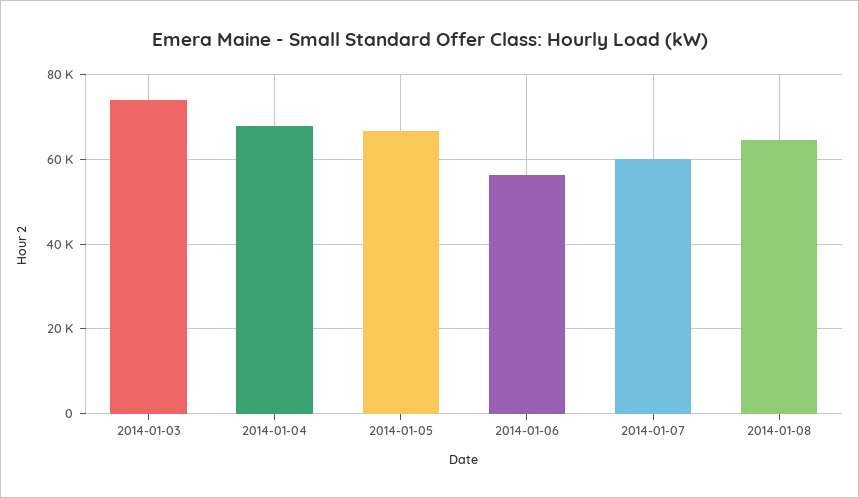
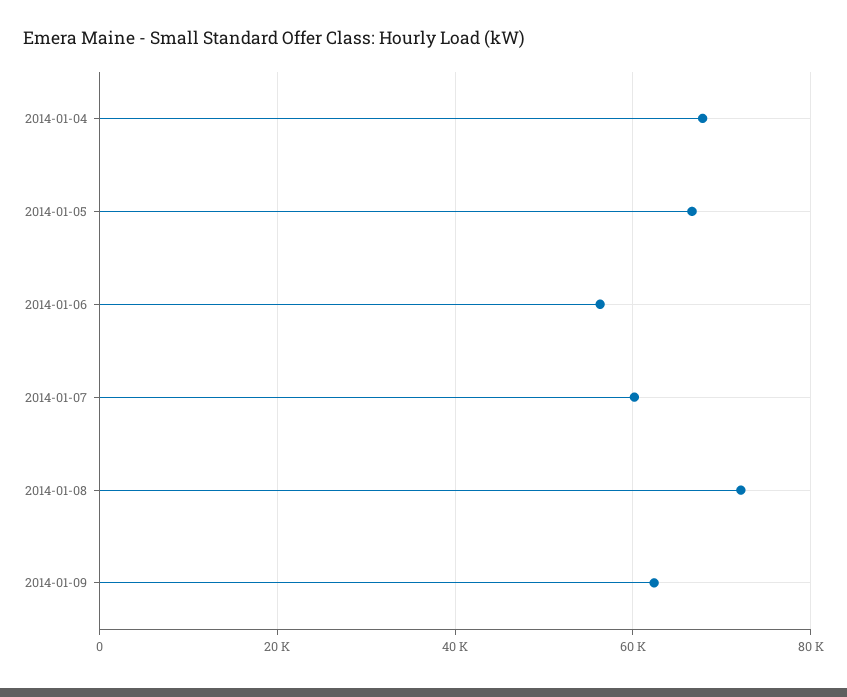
2014-01-03: 74000 -> none
2014-01-08: 64000 -> 72000
2014-01-09: none -> 62000

